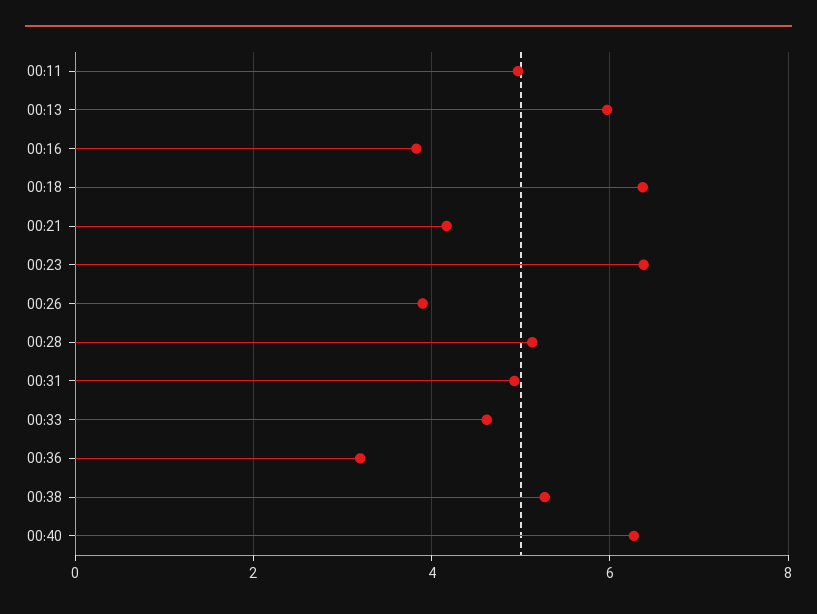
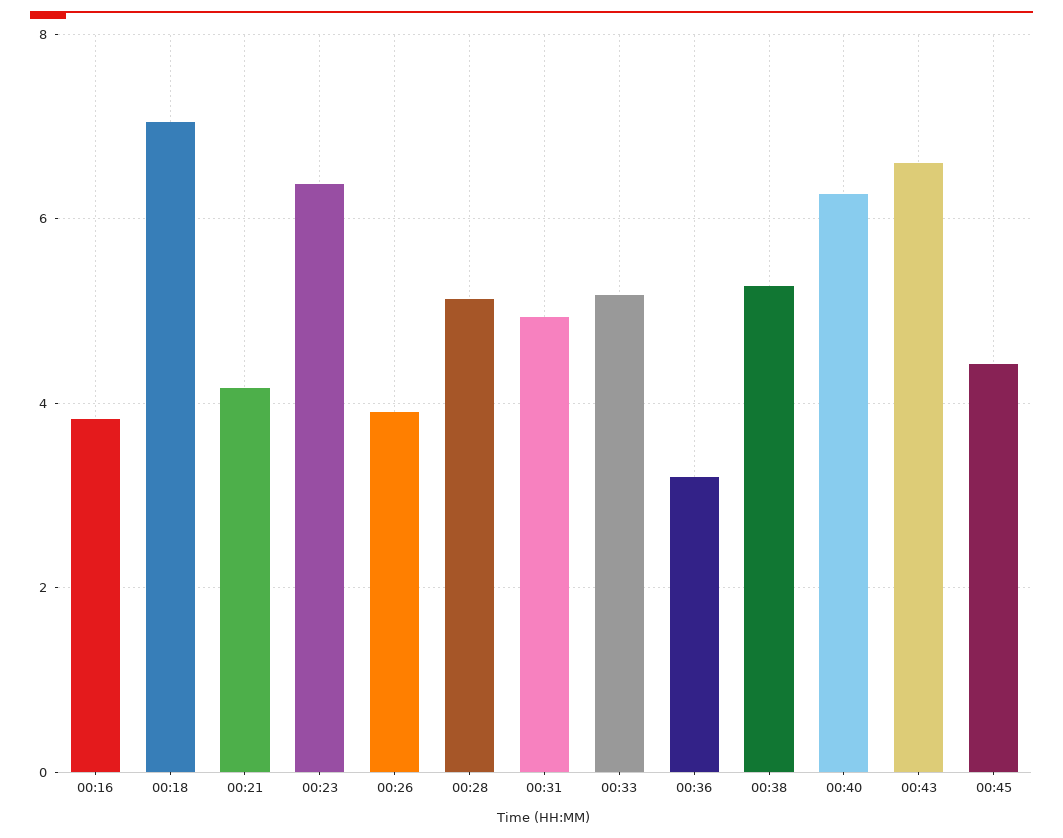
00:11: 5 -> none
00:13: 6 -> none
00:18: 6.4 -> 7
00:33: 4.6 -> 5.2
00:43: none -> 6.6
00:45: none -> 4.4

